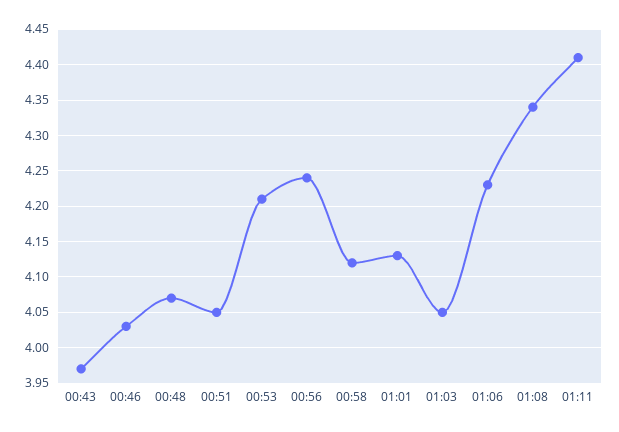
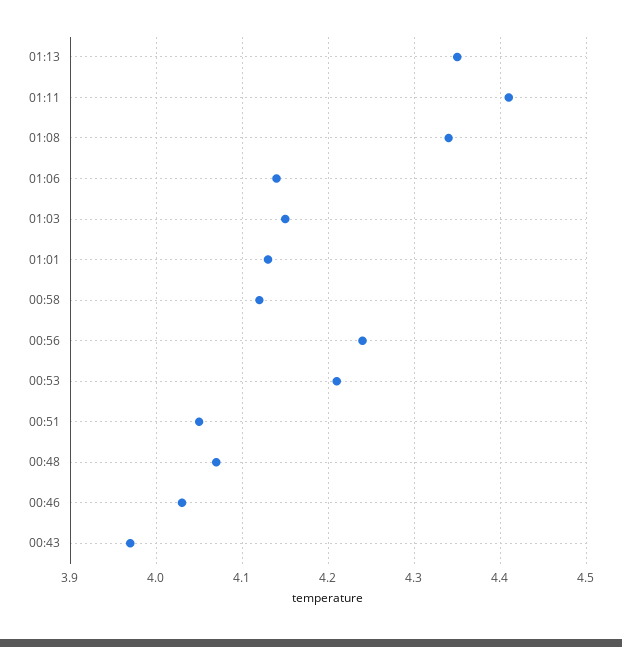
01:03: 4.05 -> 4.15
01:06: 4.23 -> 4.14
01:13: none -> 4.35

